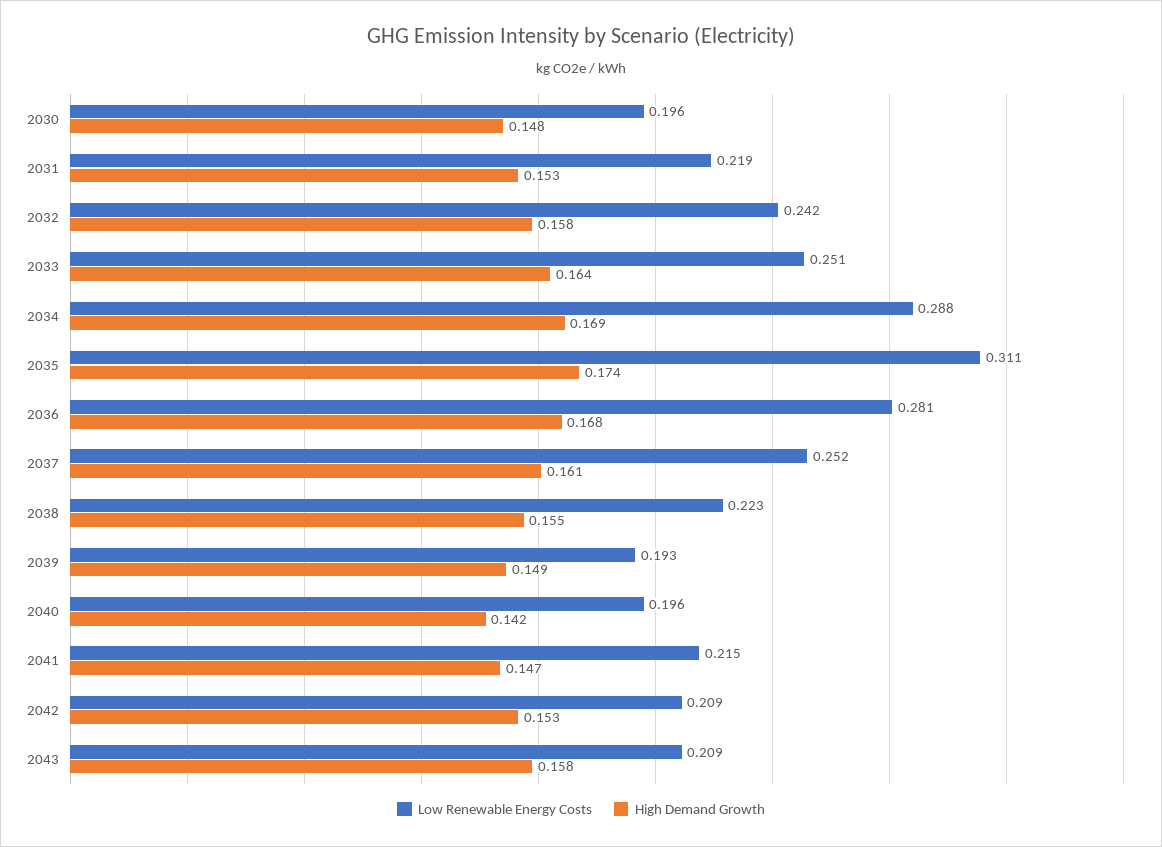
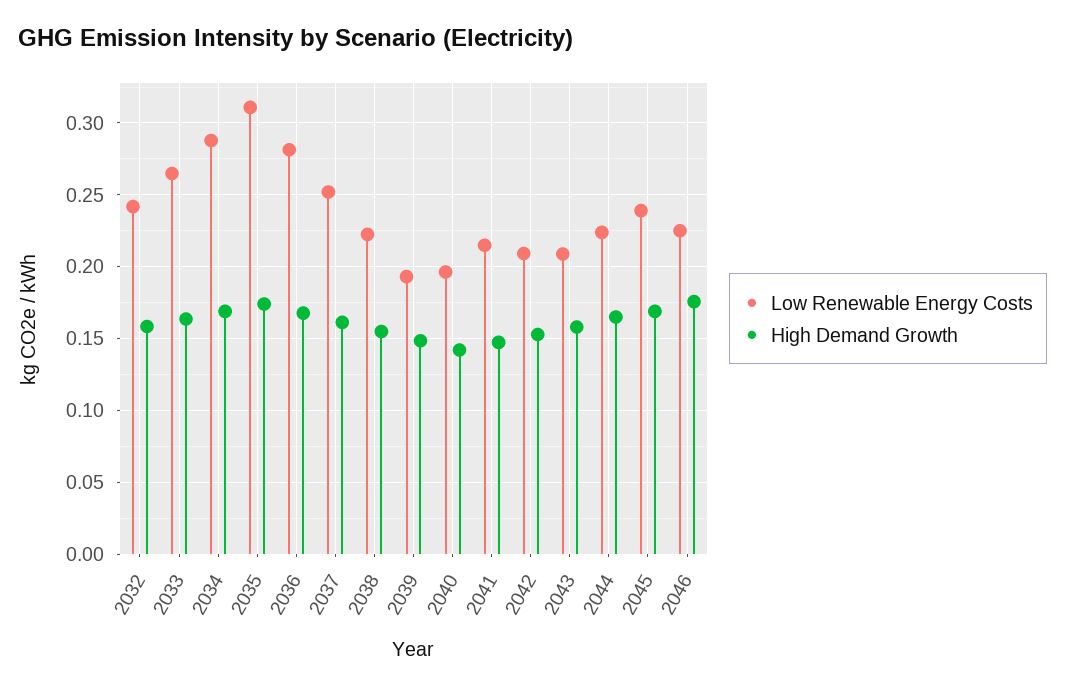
Low Renewable Energy Costs, 2030: 0.196 -> none
High Demand Growth, 2030: 0.148 -> none
Low Renewable Energy Costs, 2031: 0.219 -> none
High Demand Growth, 2031: 0.153 -> none
Low Renewable Energy Costs, 2033: 0.251 -> 0.265
Low Renewable Energy Costs, 2044: none -> 0.225
High Demand Growth, 2044: none -> 0.165
Low Renewable Energy Costs, 2045: none -> 0.24
High Demand Growth, 2045: none -> 0.17
Low Renewable Energy Costs, 2046: none -> 0.225
High Demand Growth, 2046: none -> 0.175

